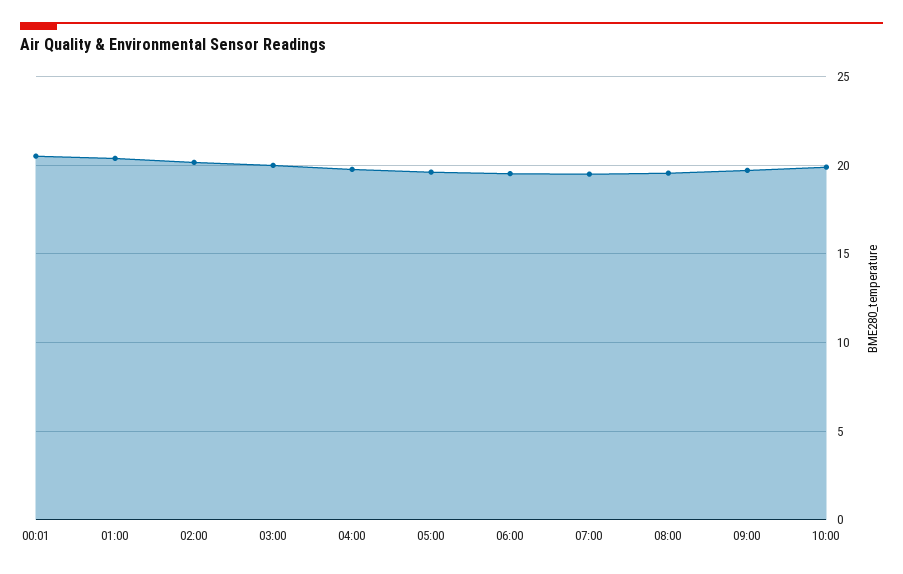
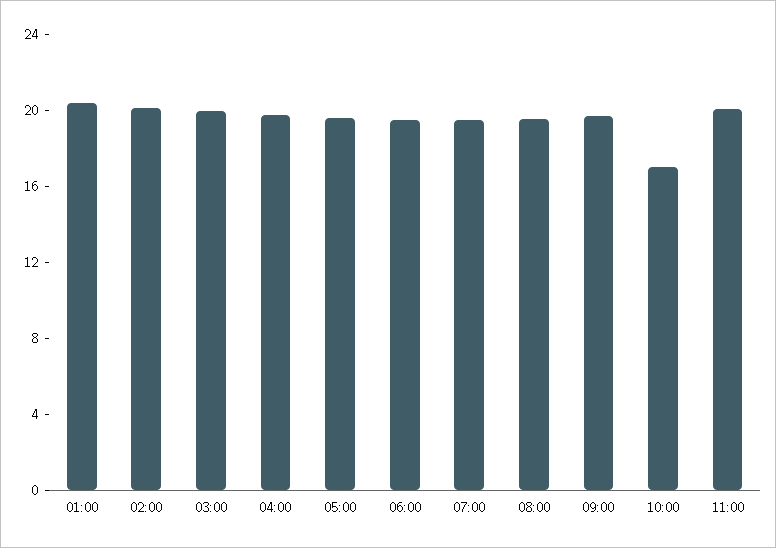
00:01: 20.5 -> none
10:00: 20 -> 17
11:00: none -> 20

